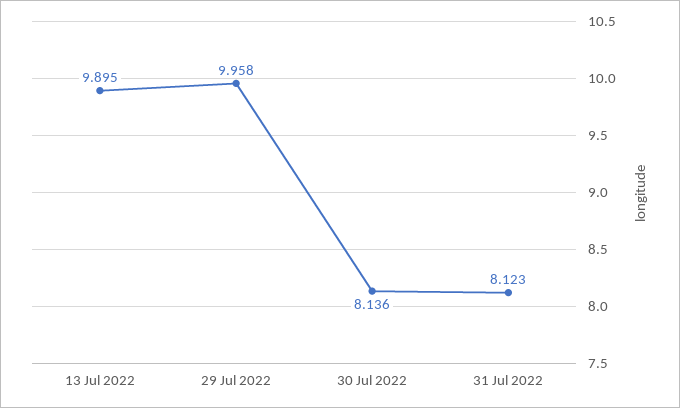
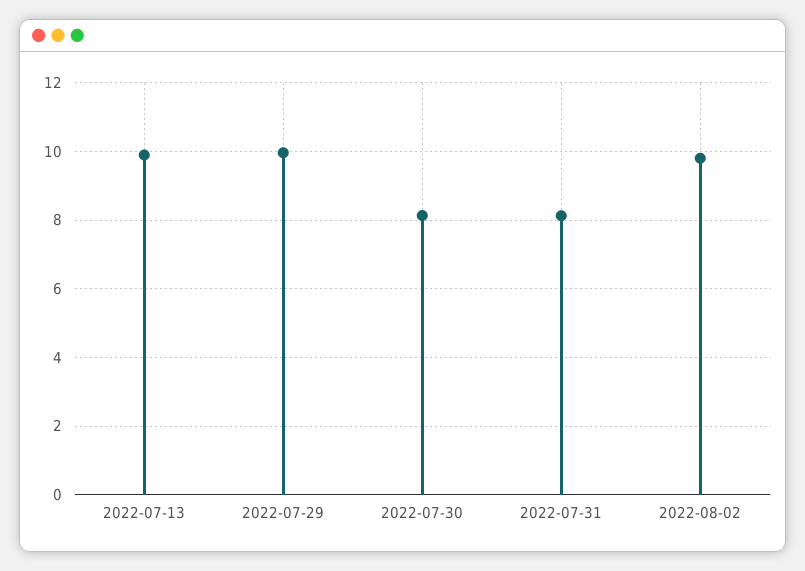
2022-08-02: none -> 9.8

